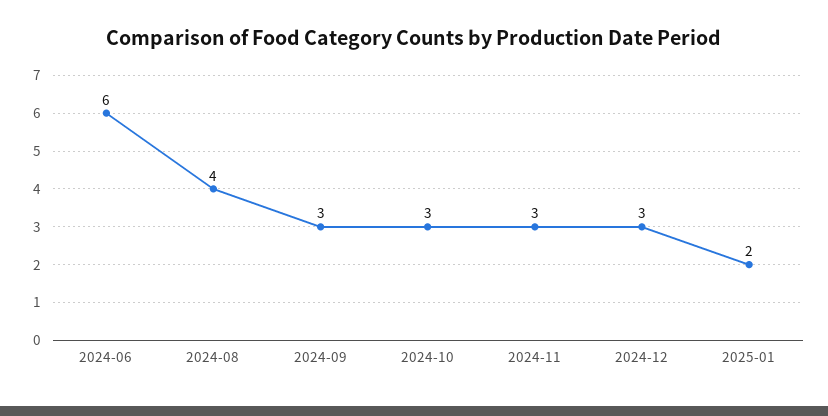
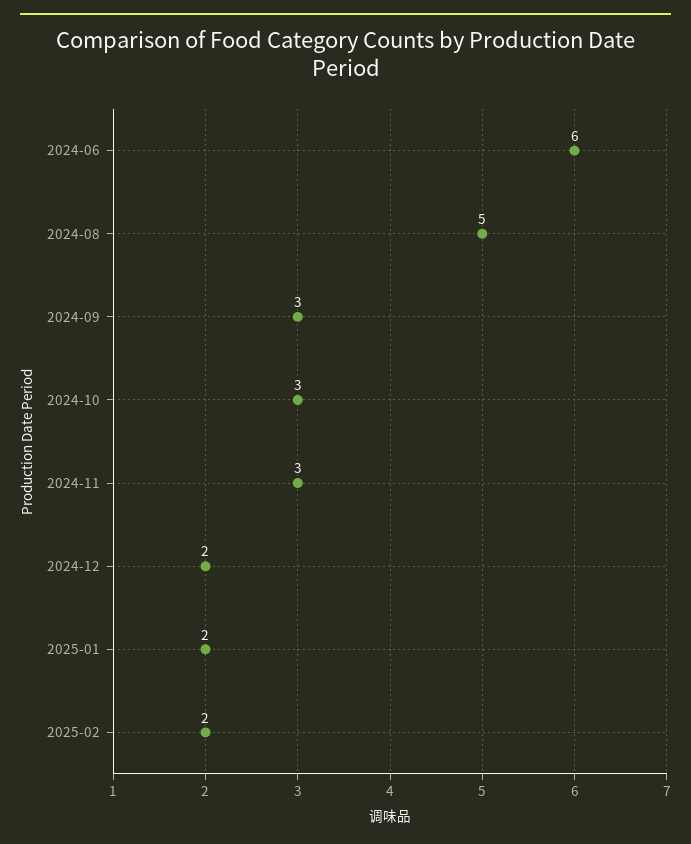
2024-08: 4 -> 5
2024-12: 3 -> 2
2025-02: none -> 2

